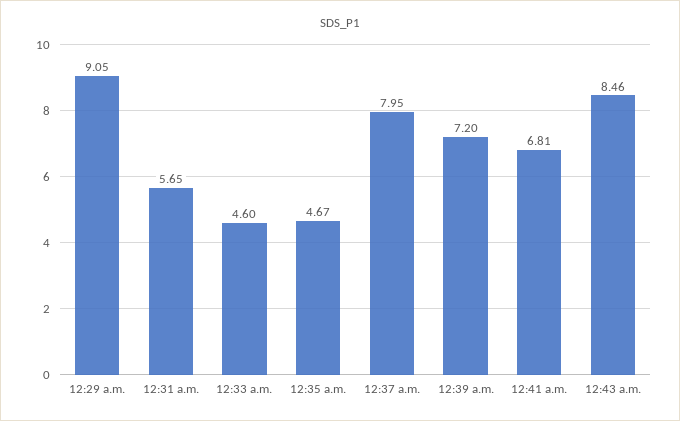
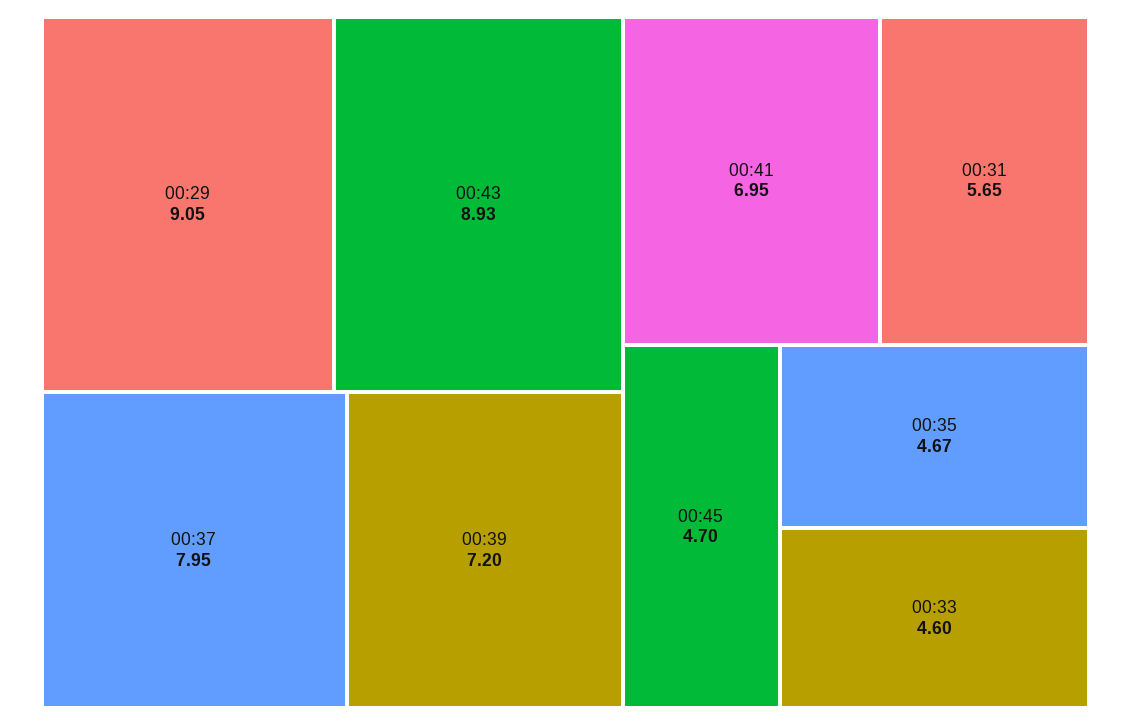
12:41 a.m.: 6.81 -> 6.95
12:43 a.m.: 8.46 -> 8.93
00:45: none -> 4.7

